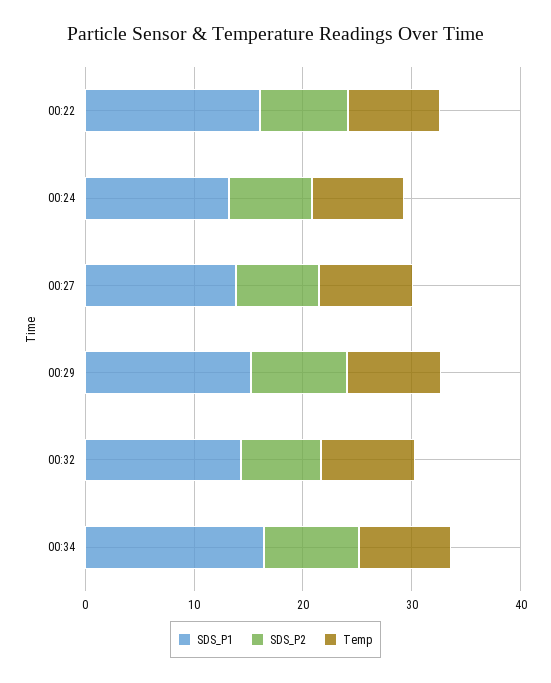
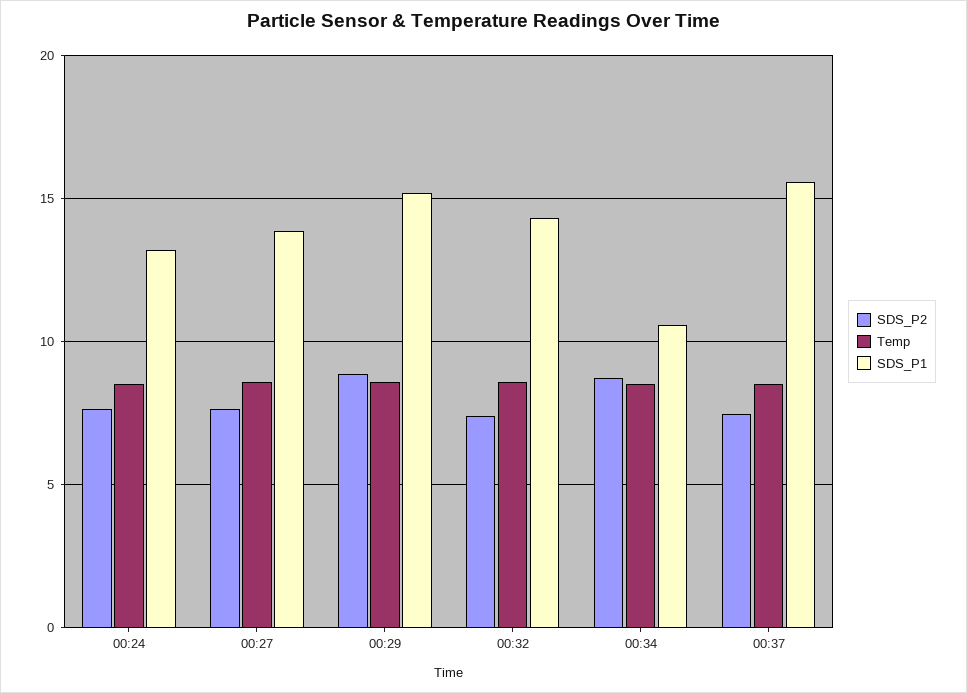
SDS_P1, 00:22: 16 -> none
SDS_P2, 00:22: 8 -> none
Temp, 00:22: 8 -> none
SDS_P1, 00:34: 16 -> 10.5
SDS_P2, 00:37: none -> 7.5
Temp, 00:37: none -> 8.5
SDS_P1, 00:37: none -> 15.5

